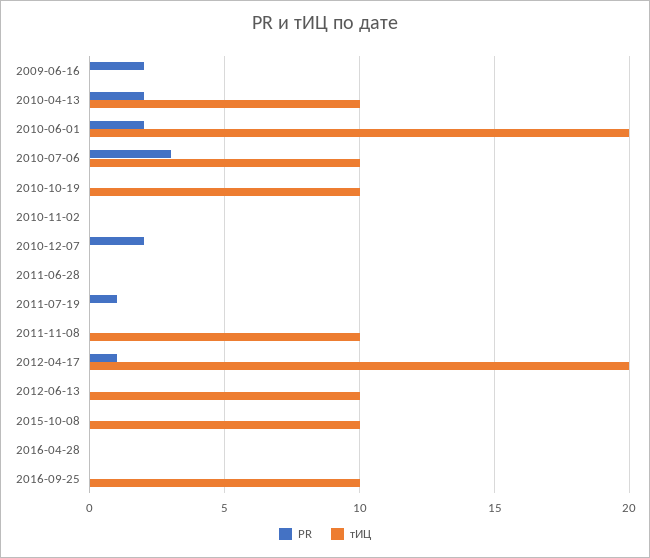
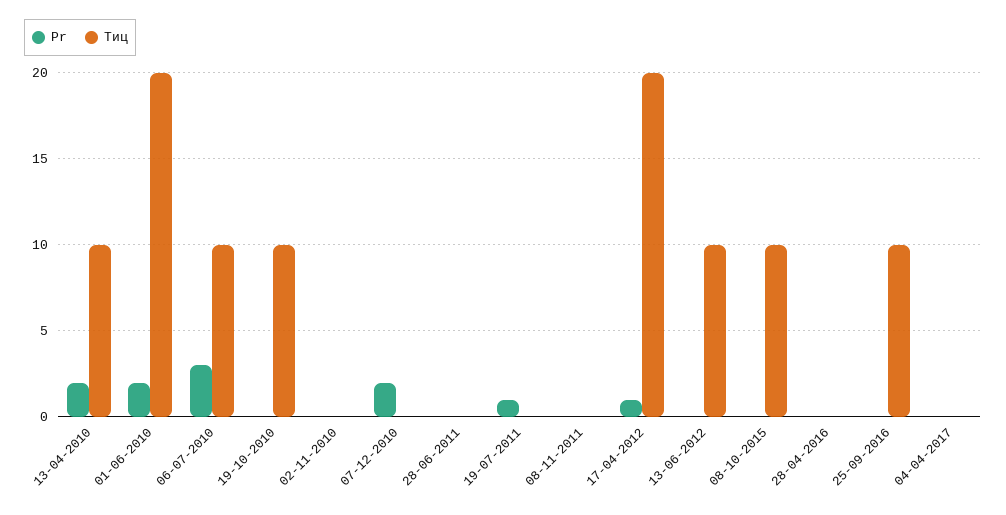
PR, 2009-06-16: 2 -> none
тИЦ, 2009-06-16: 0 -> none
тИЦ, 2011-11-08: 10 -> 0
PR, 04-04-2017: none -> 0
тИЦ, 04-04-2017: none -> 0

